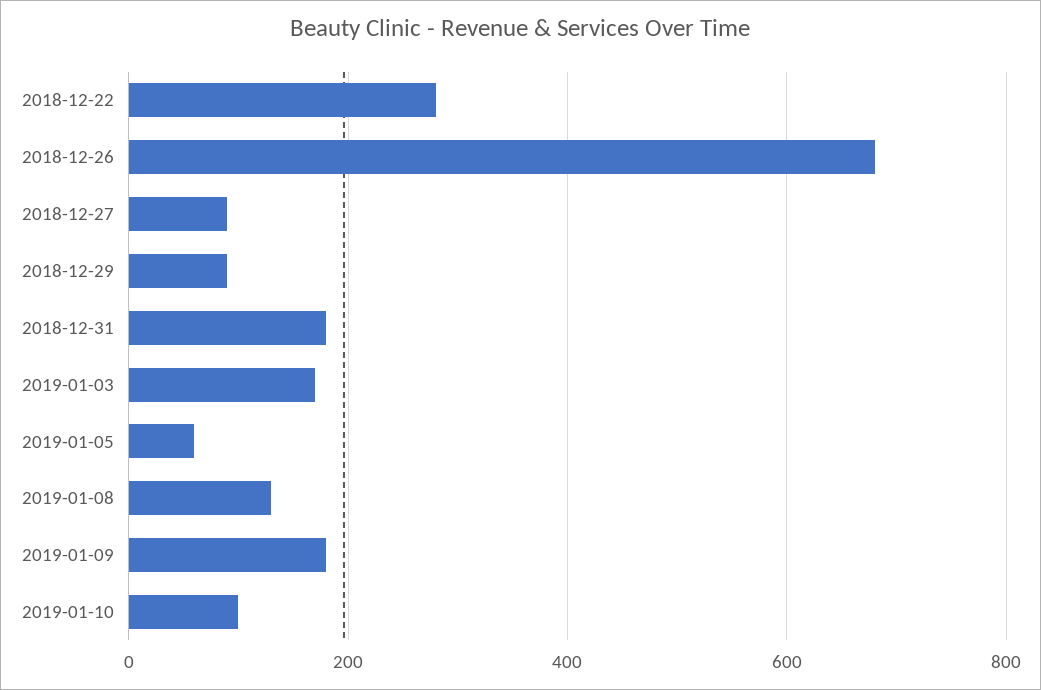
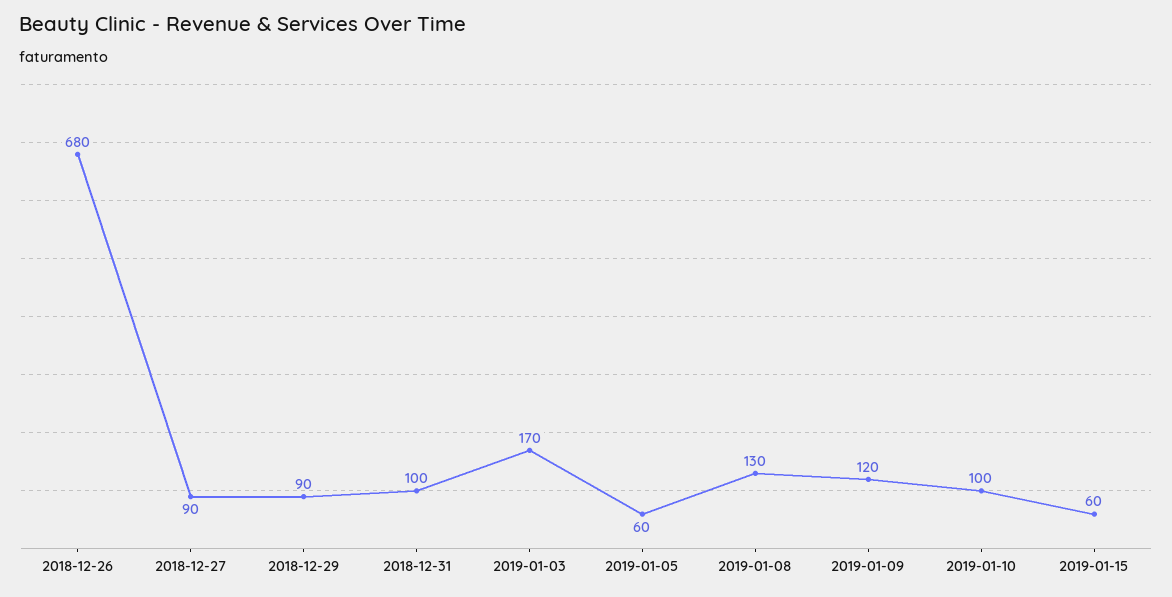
2018-12-22: 280 -> none
2018-12-31: 180 -> 100
2019-01-09: 180 -> 120
2019-01-15: none -> 60

